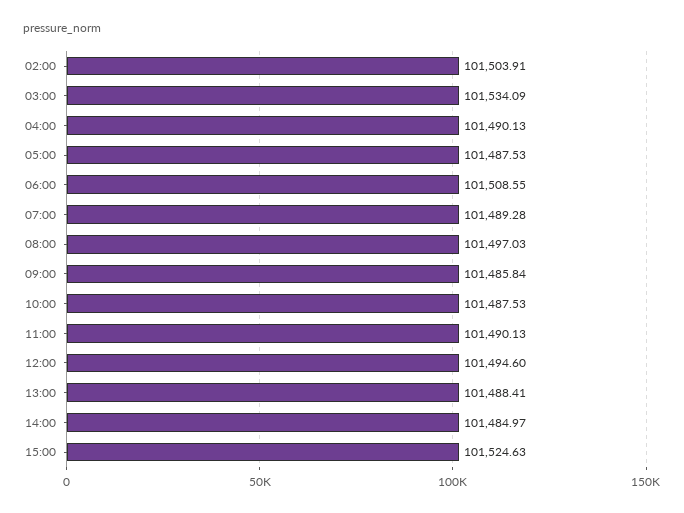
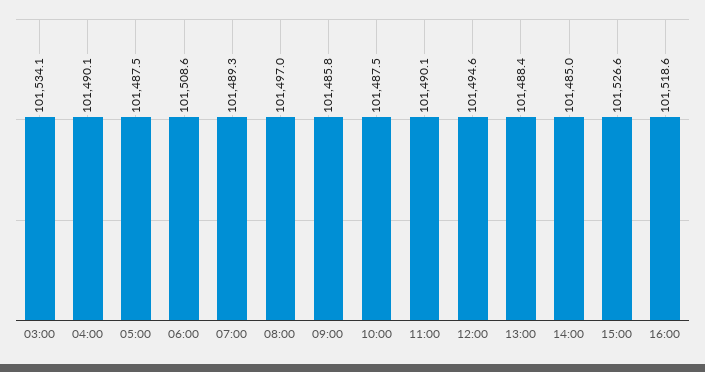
02:00: 101503.91 -> none
15:00: 101524.63 -> 101526.6
16:00: none -> 101518.6

